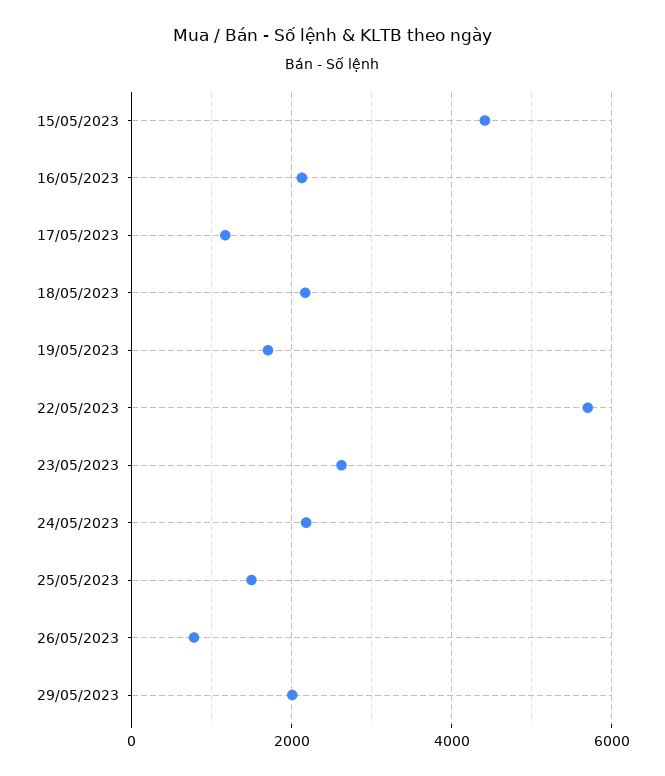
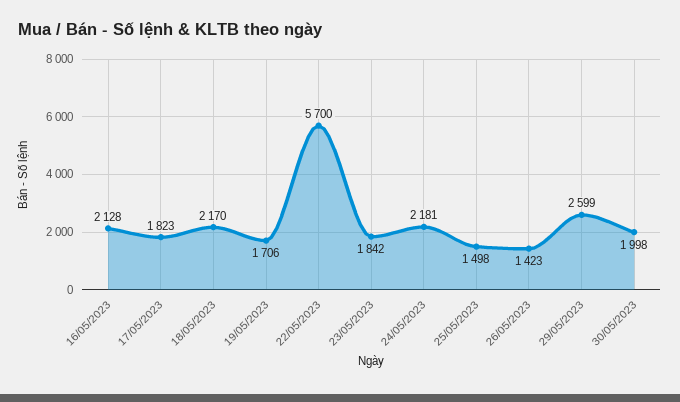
15/05/2023: 4400 -> none
17/05/2023: 1200 -> 1823
23/05/2023: 2600 -> 1842
26/05/2023: 800 -> 1423
29/05/2023: 2000 -> 2599
30/05/2023: none -> 1998

